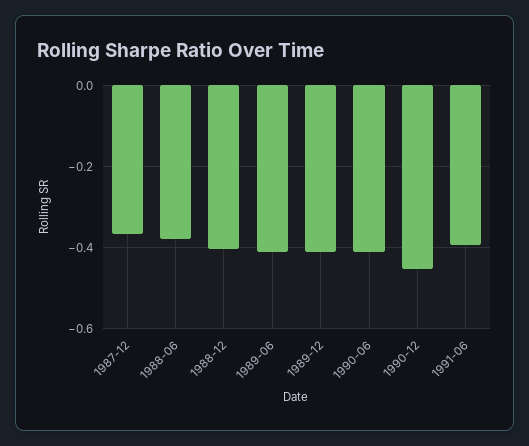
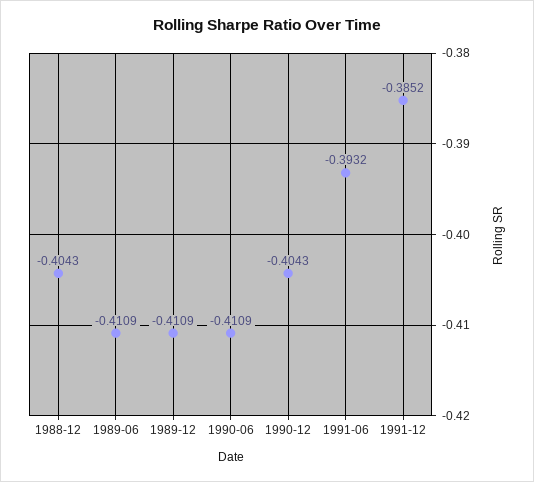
1987-12: -0.36 -> none
1988-06: -0.38 -> none
1990-12: -0.46 -> -0.4043
1991-12: none -> -0.3852

